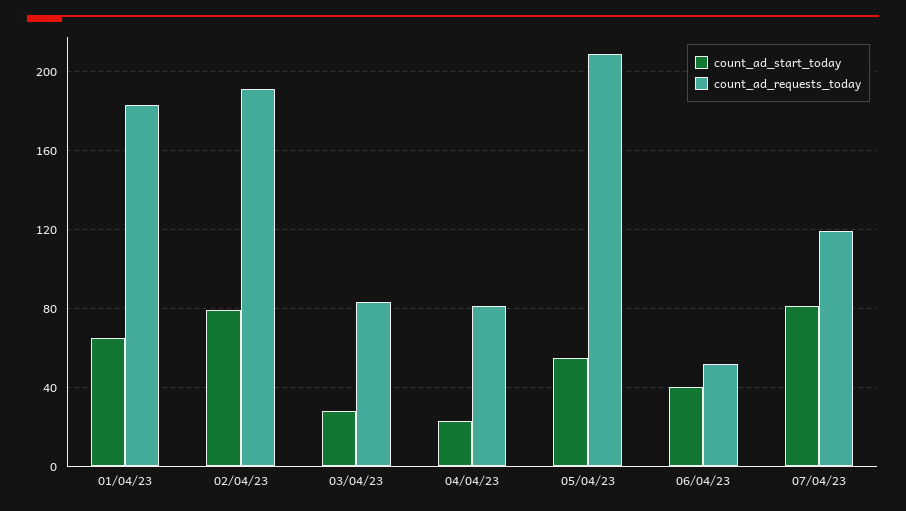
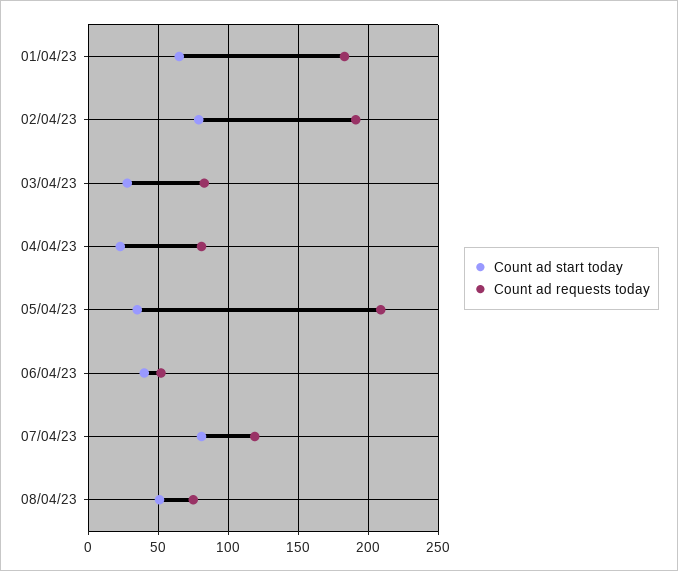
count_ad_start_today, 05/04/23: 55 -> 35
count_ad_start_today, 08/04/23: none -> 50
count_ad_requests_today, 08/04/23: none -> 75

